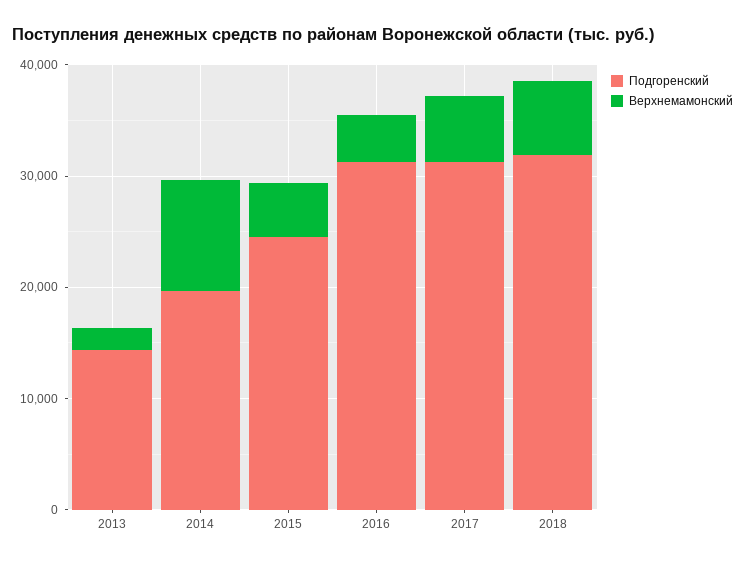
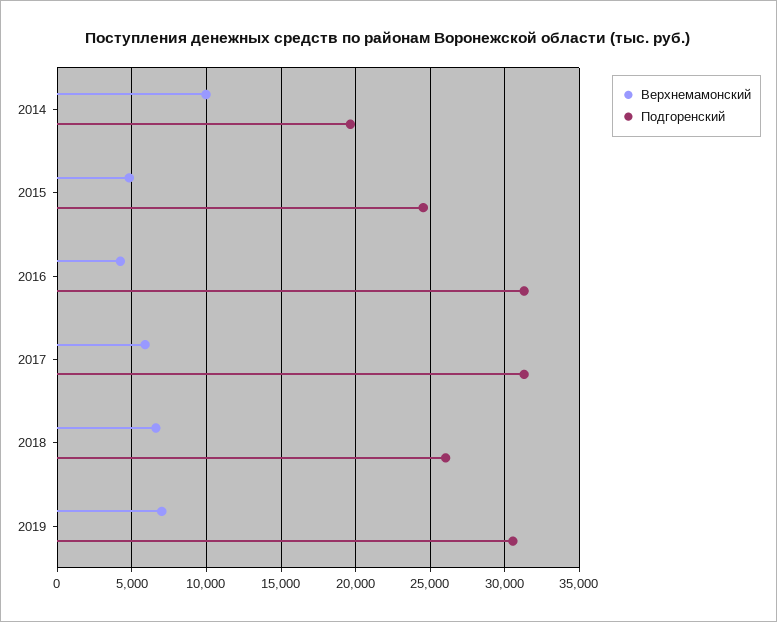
Подгоренский, 2013: 14000 -> none
Верхнемамонский, 2013: 2000 -> none
Подгоренский, 2018: 32000 -> 26000
Верхнемамонский, 2019: none -> 7000
Подгоренский, 2019: none -> 30500

